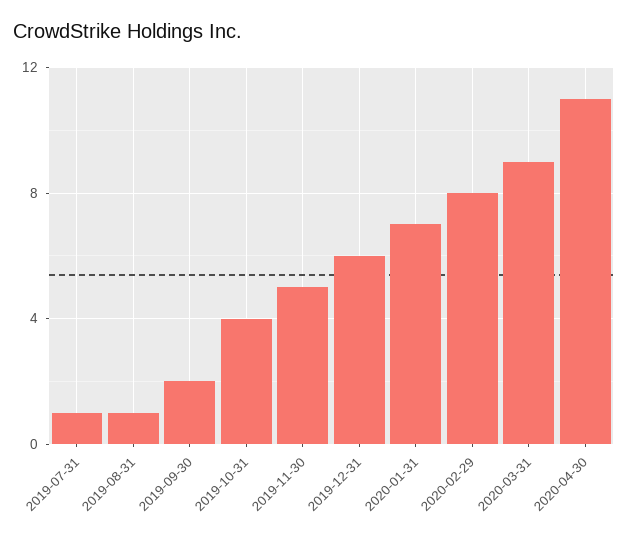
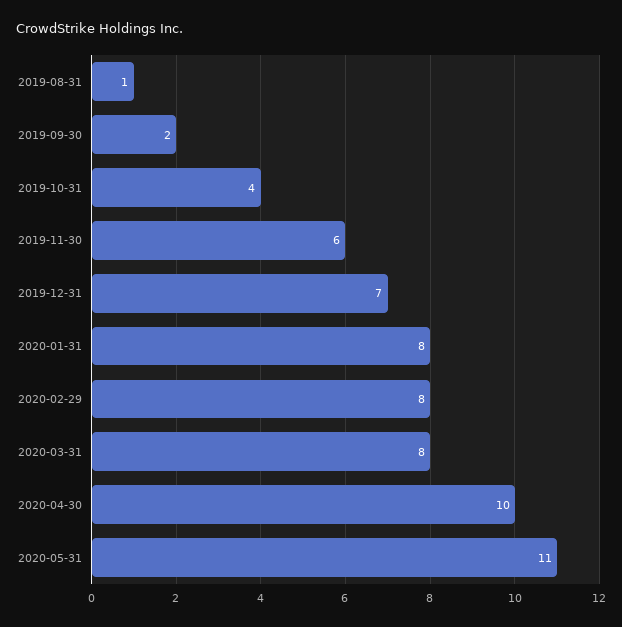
2019-07-31: 1 -> none
2019-11-30: 5 -> 6
2019-12-31: 6 -> 7
2020-01-31: 7 -> 8
2020-03-31: 9 -> 8
2020-04-30: 11 -> 10
2020-05-31: none -> 11

